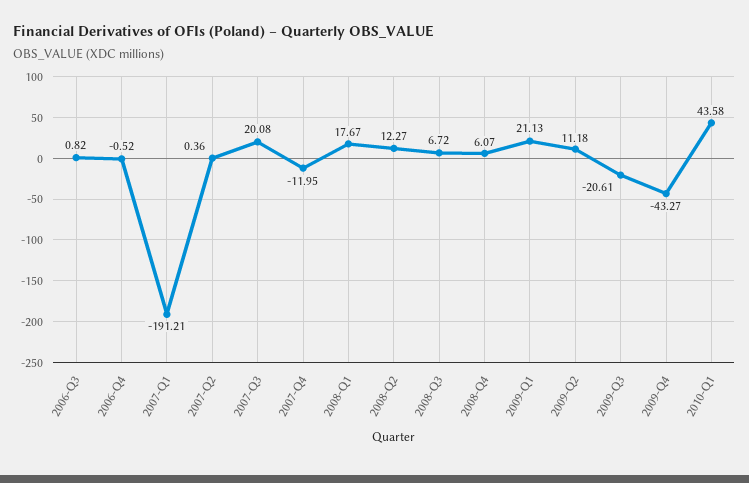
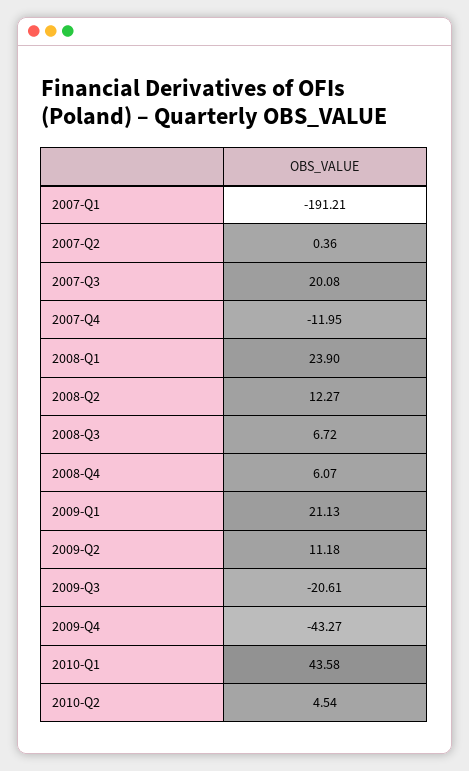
2006-Q3: 0.82 -> none
2006-Q4: -0.52 -> none
2008-Q1: 17.67 -> 23.9
2010-Q2: none -> 4.54

